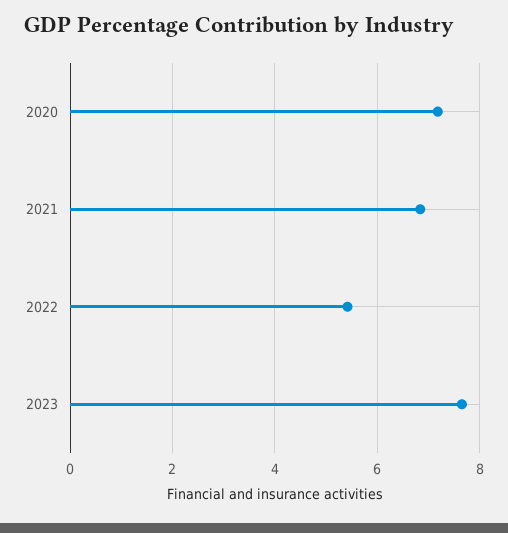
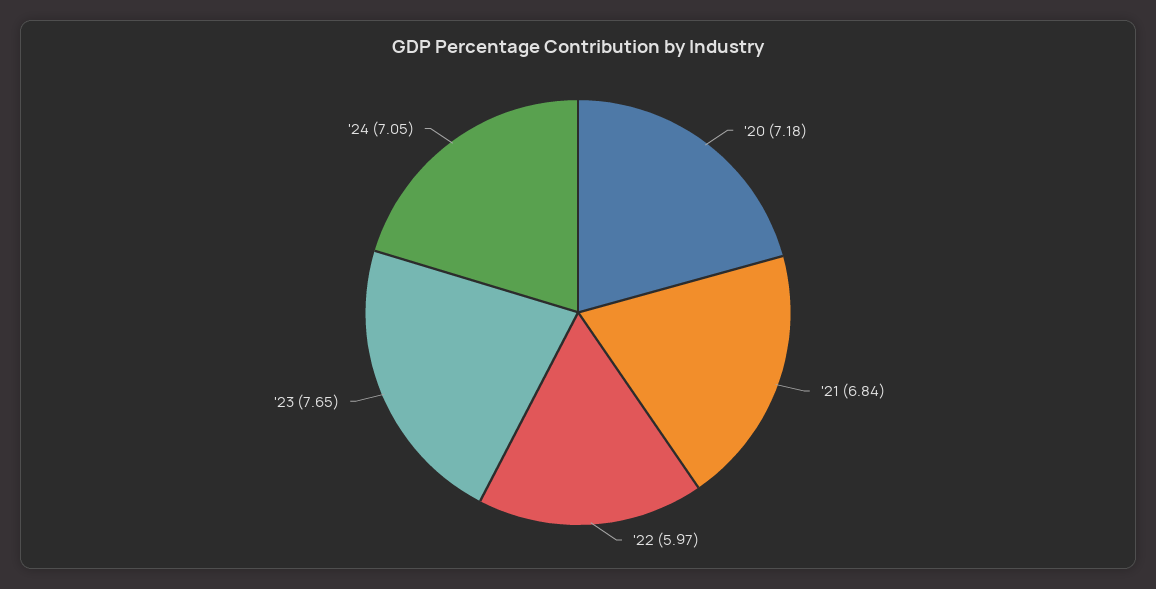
2022: 5.4 -> 5.97
'24: none -> 7.05

